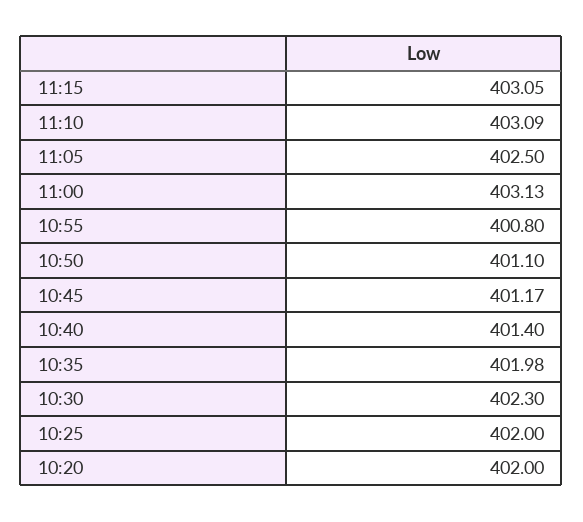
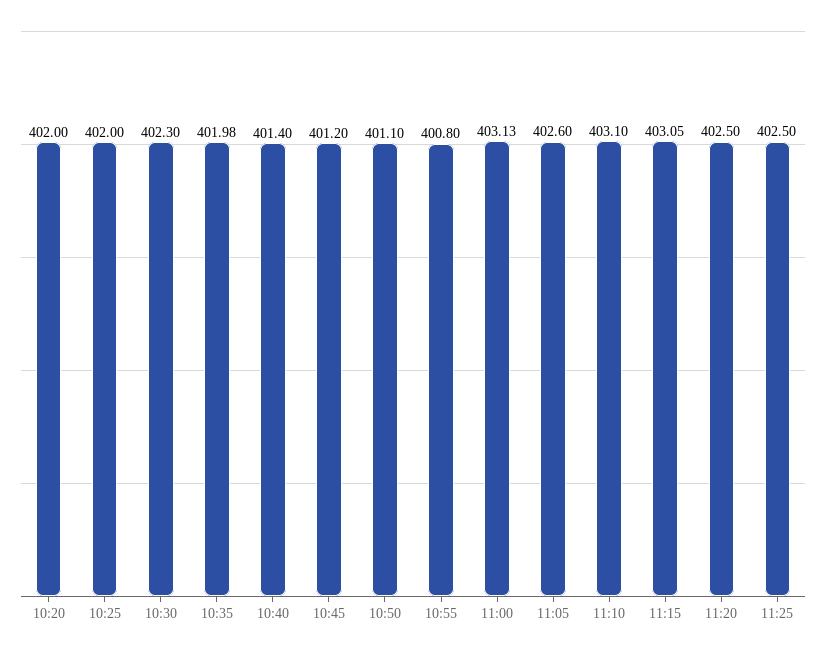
11:10: 403.09 -> 403.1
11:05: 402.5 -> 402.6
10:45: 401.17 -> 401.2
11:20: none -> 402.5
11:25: none -> 402.5

